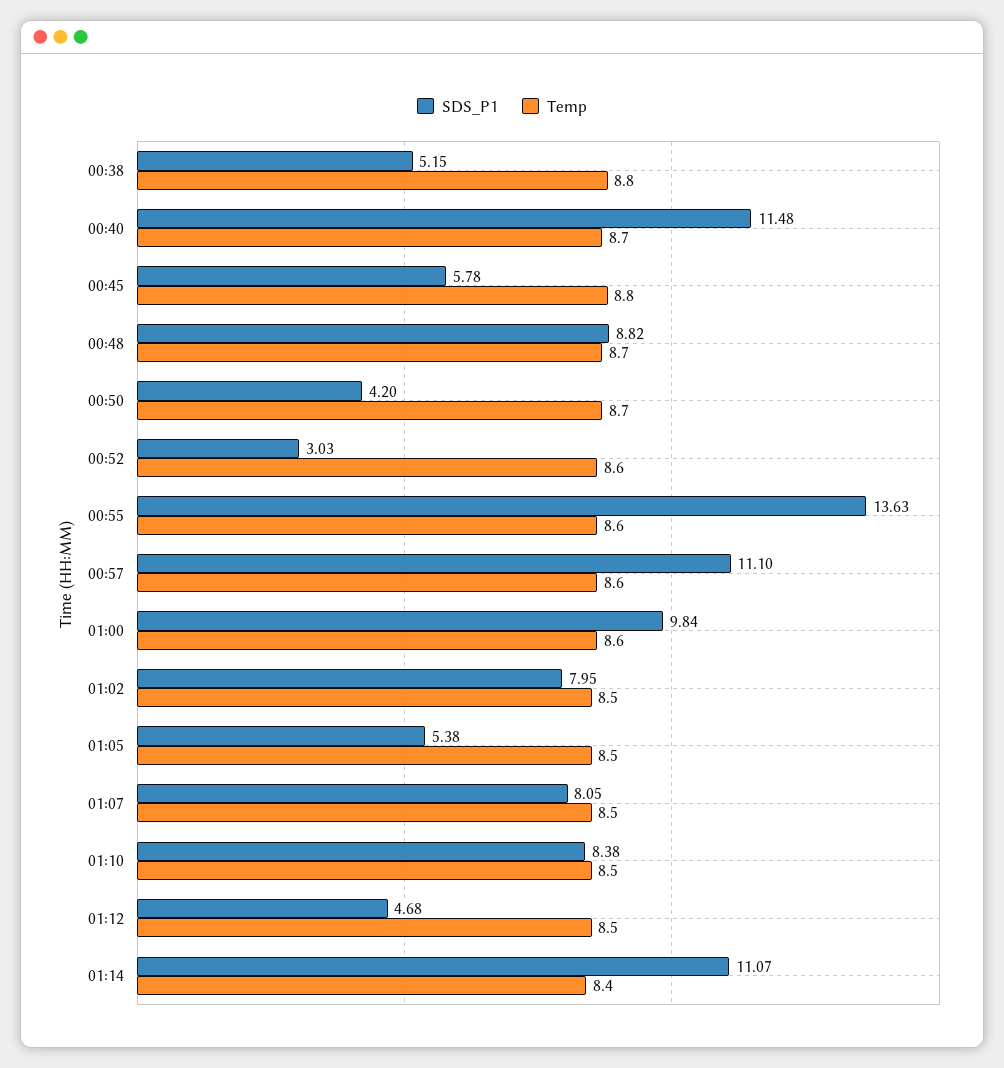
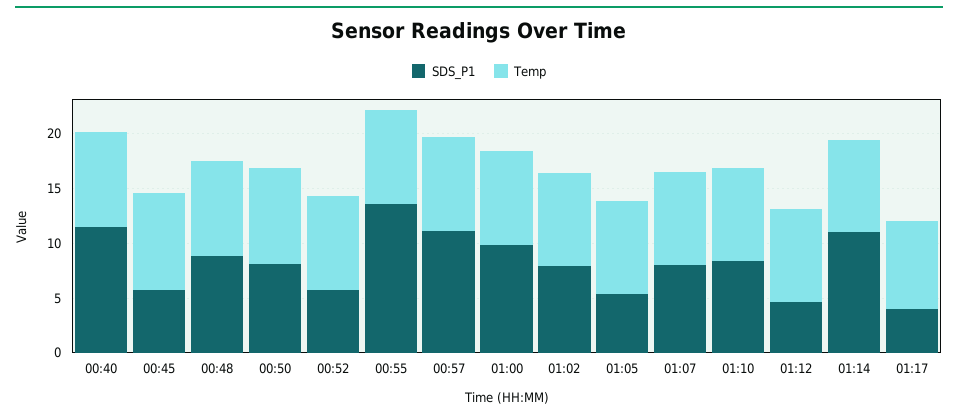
SDS_P1, 00:38: 5.15 -> none
Temp, 00:38: 8.8 -> none
SDS_P1, 00:50: 4.2 -> 8
SDS_P1, 00:52: 3.03 -> 6
SDS_P1, 01:17: none -> 4
Temp, 01:17: none -> 8

